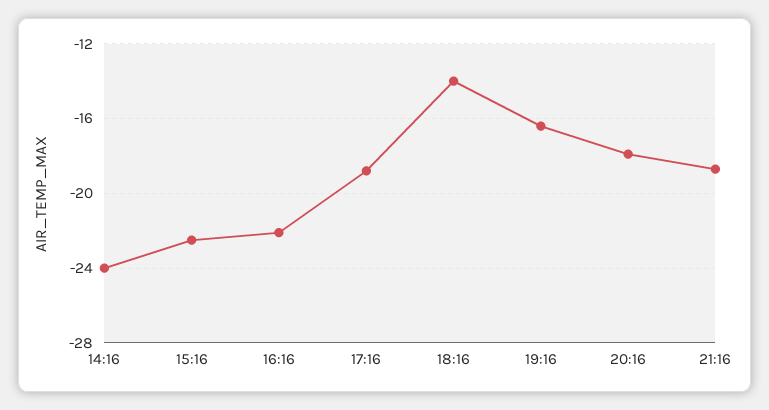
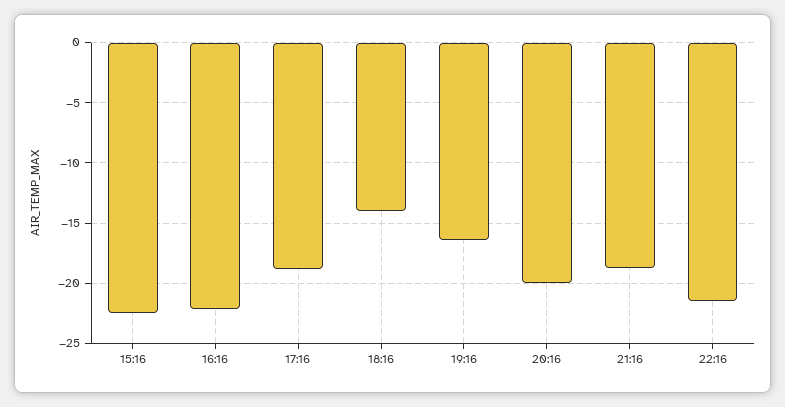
14:16: -24 -> none
20:16: -18 -> -20
22:16: none -> -21.5

